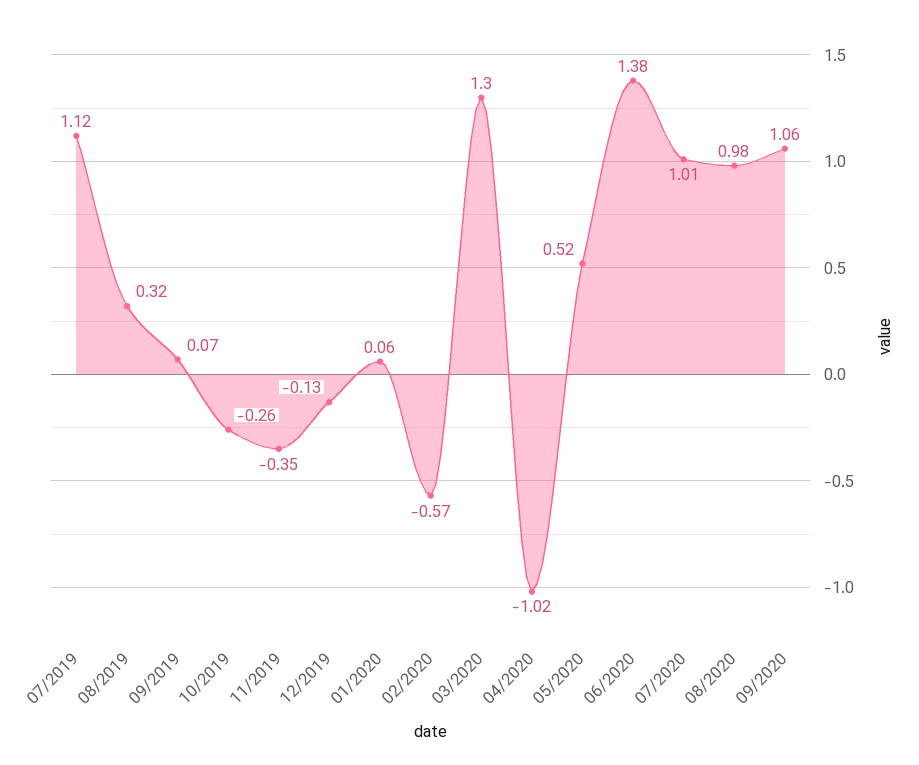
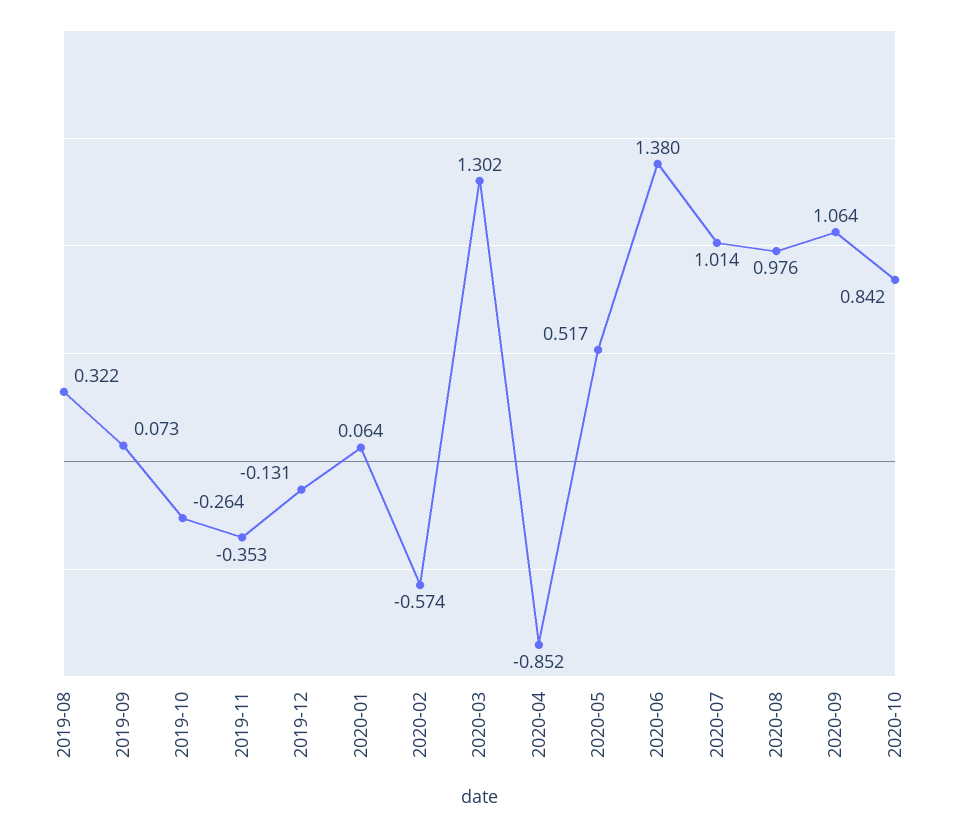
07/2019: 1.12 -> none
04/2020: -1.02 -> -0.852
2020-10: none -> 0.842

